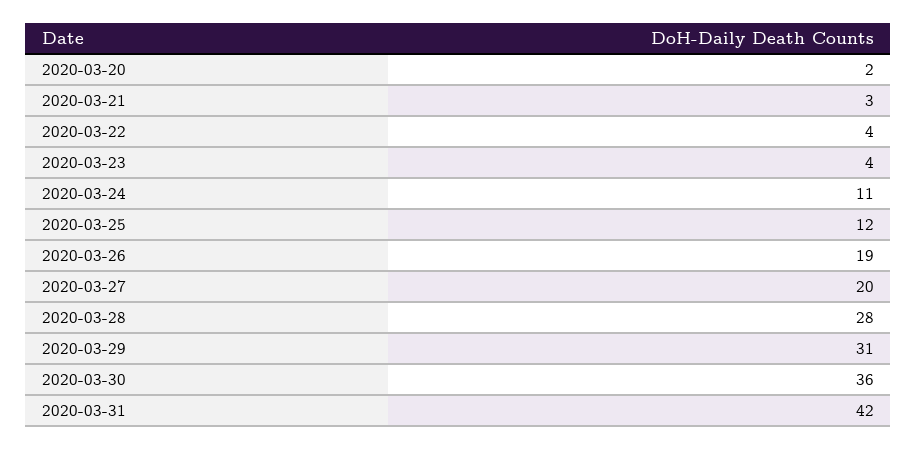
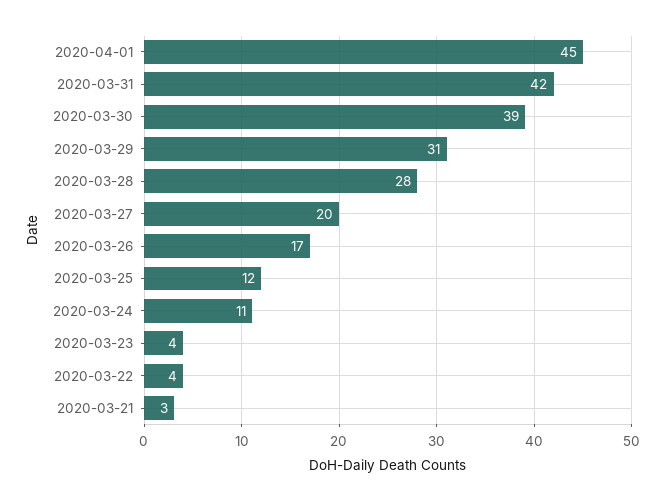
2020-03-20: 2 -> none
2020-03-26: 19 -> 17
2020-03-30: 36 -> 39
2020-04-01: none -> 45

